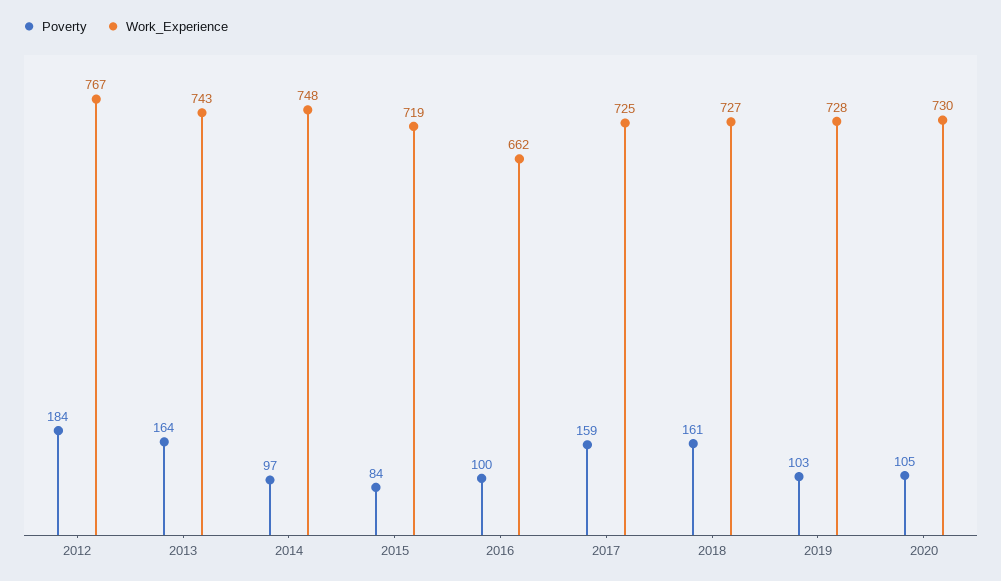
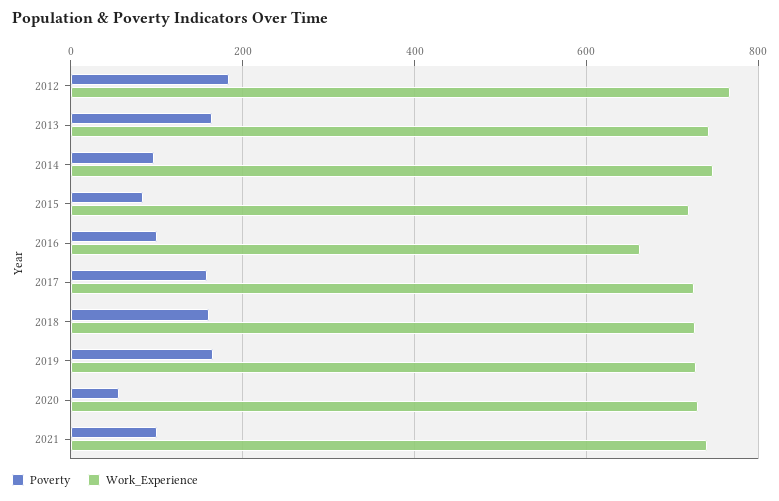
Poverty, 2019: 103 -> 160
Poverty, 2020: 105 -> 60
Poverty, 2021: none -> 100
Work_Experience, 2021: none -> 740

